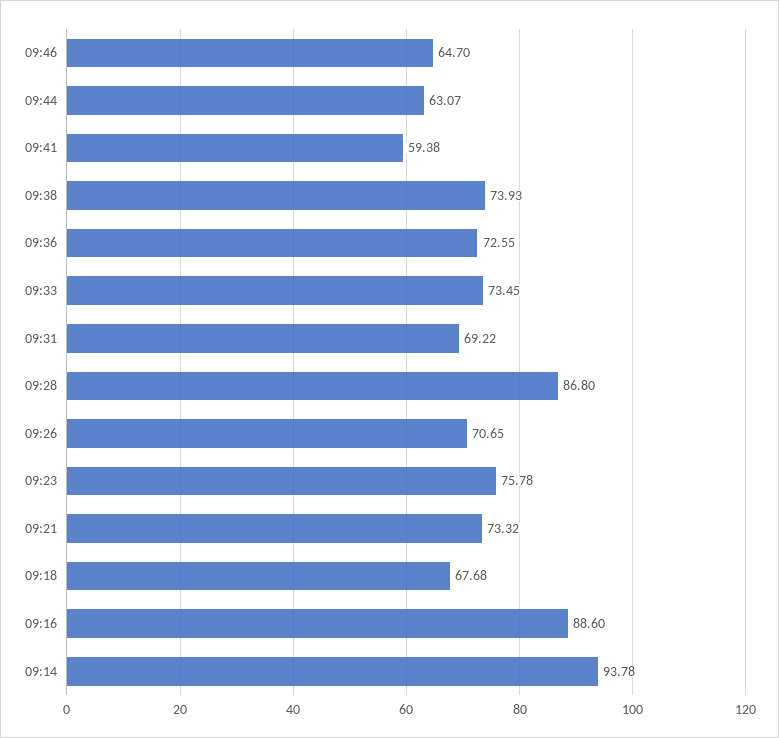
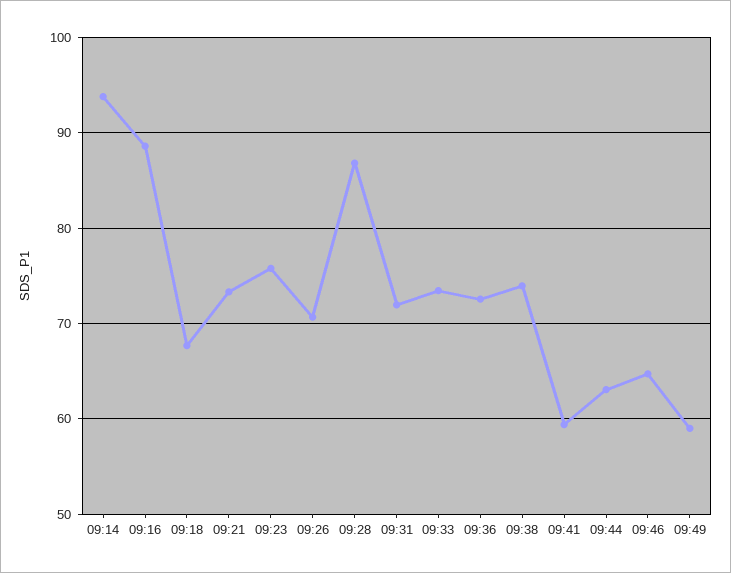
09:31: 69.22 -> 72
09:49: none -> 59

